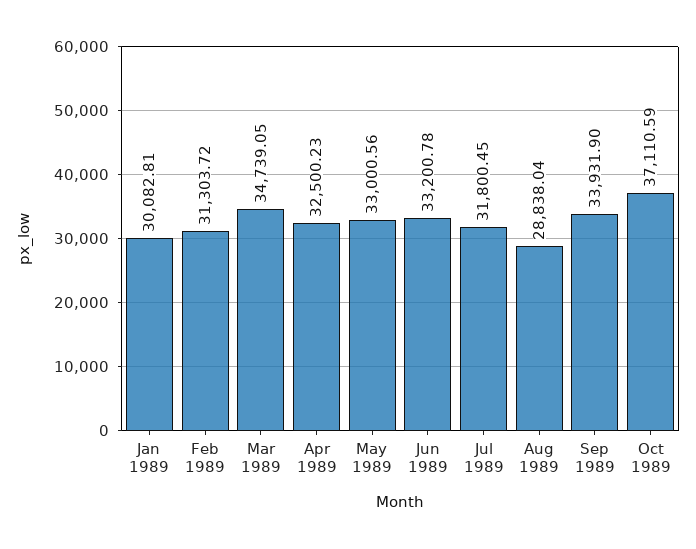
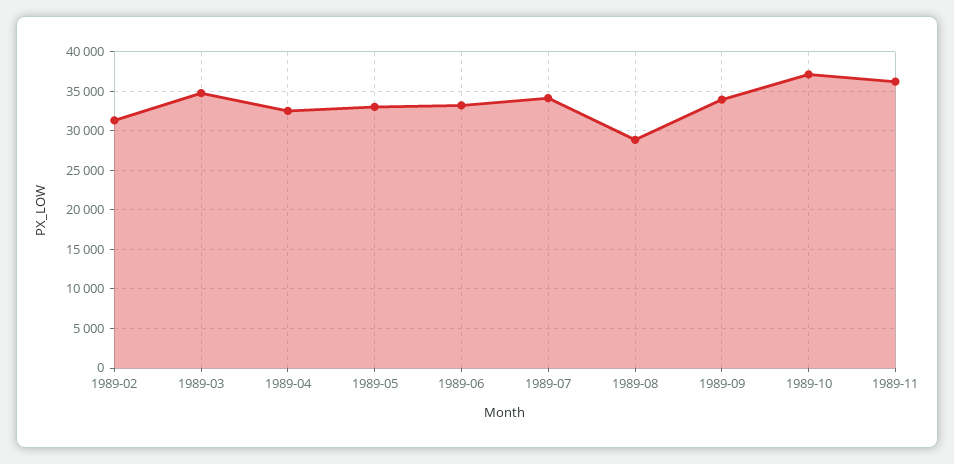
Jan 1989: 30082.81 -> none
Jul 1989: 31800.45 -> 34000
1989-11: none -> 36000

